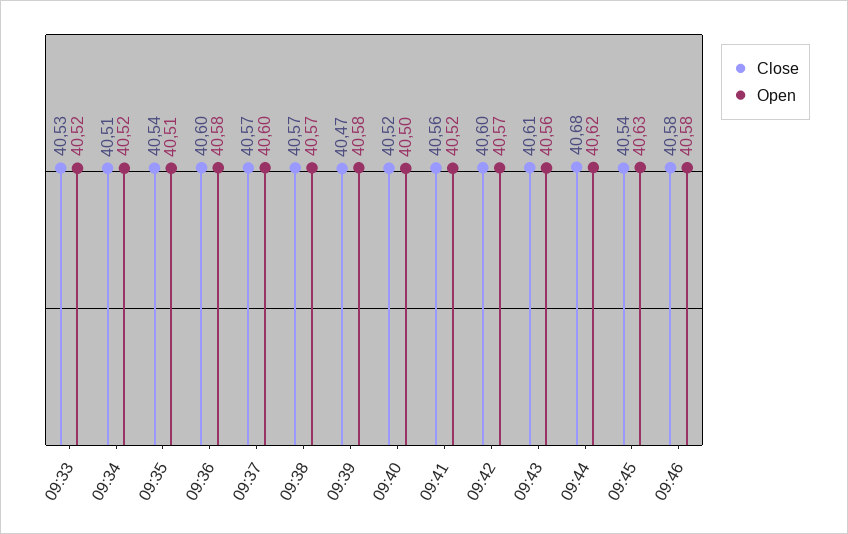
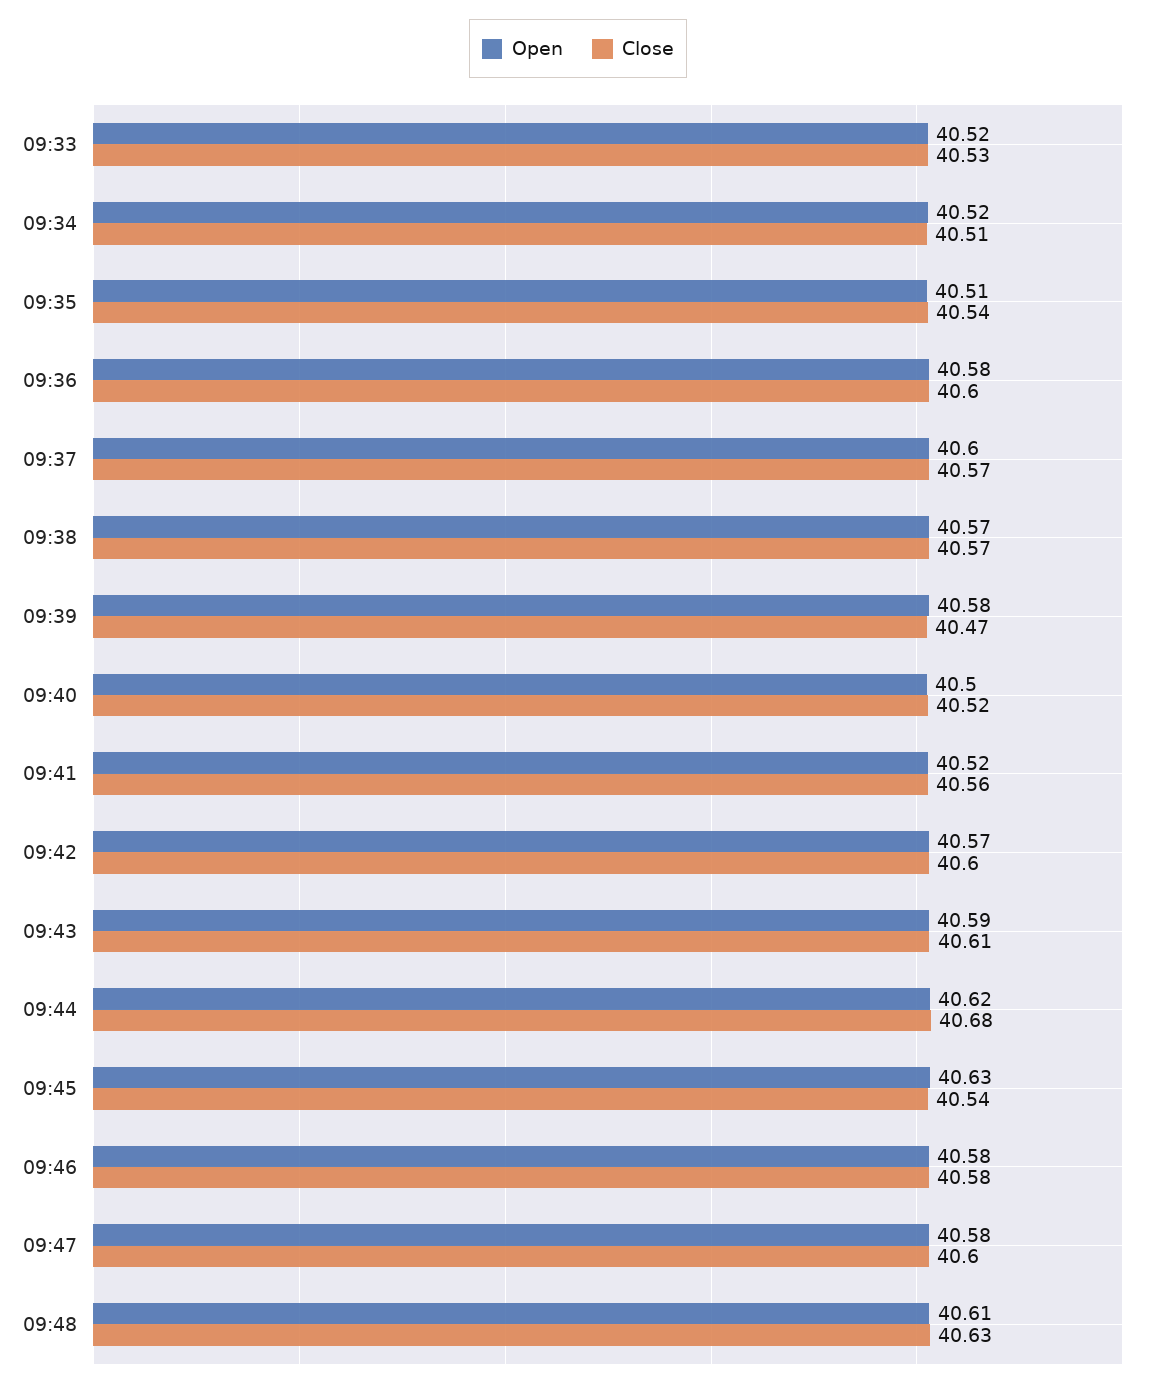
Open, 09:43: 40.56 -> 40.59
Open, 09:47: none -> 40.58
Close, 09:47: none -> 40.6
Open, 09:48: none -> 40.61
Close, 09:48: none -> 40.63

